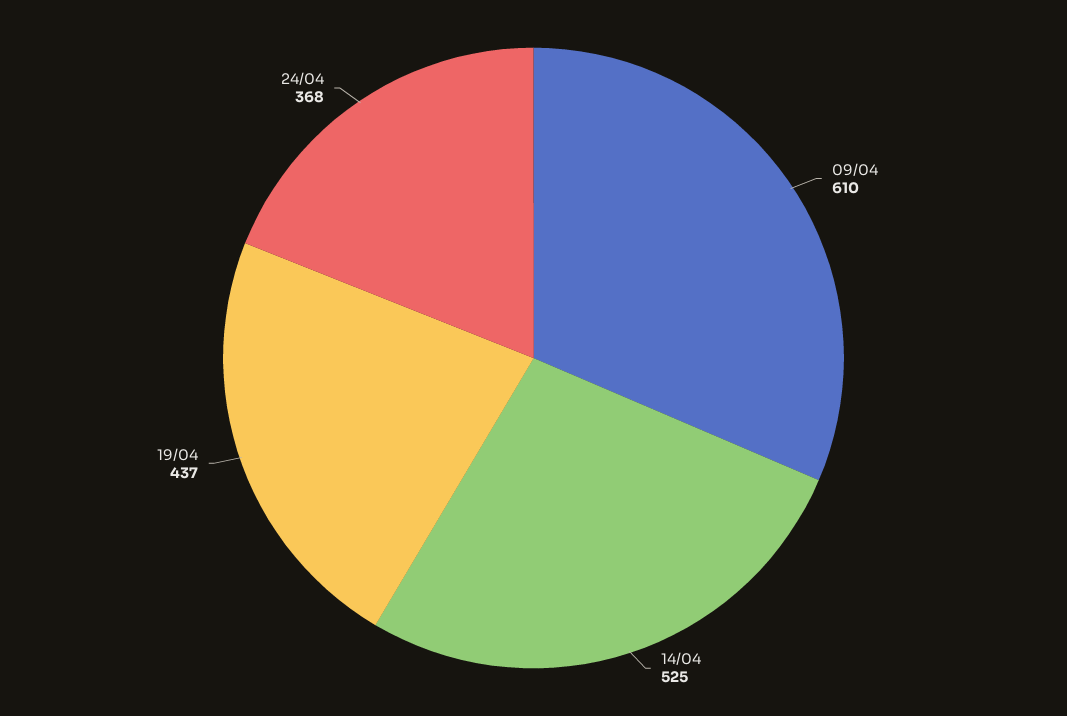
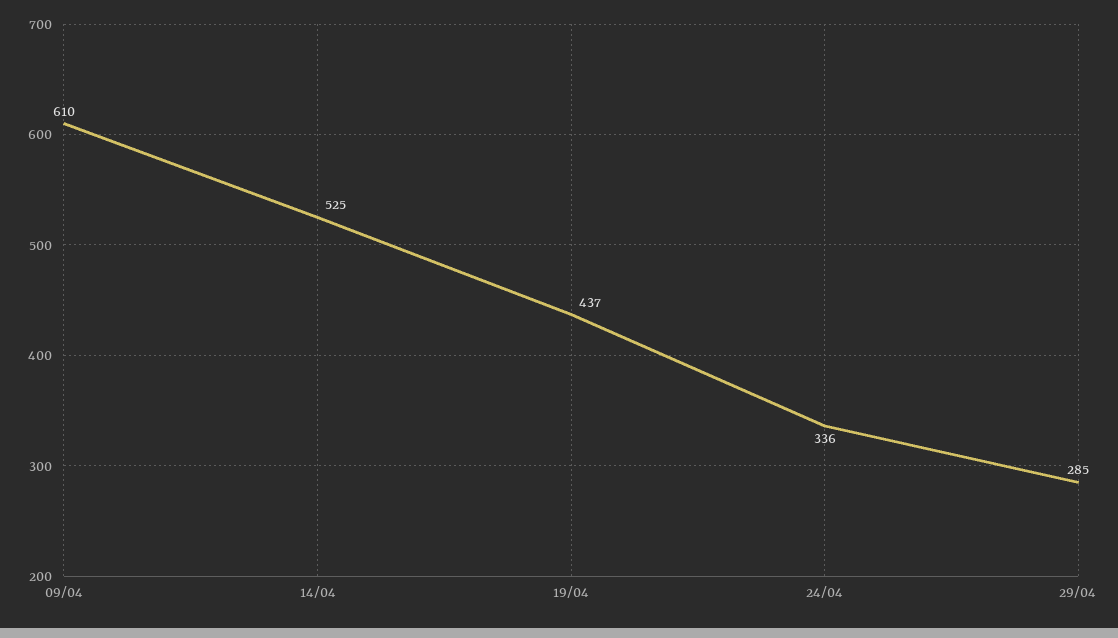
24/04: 368 -> 336
29/04: none -> 285

